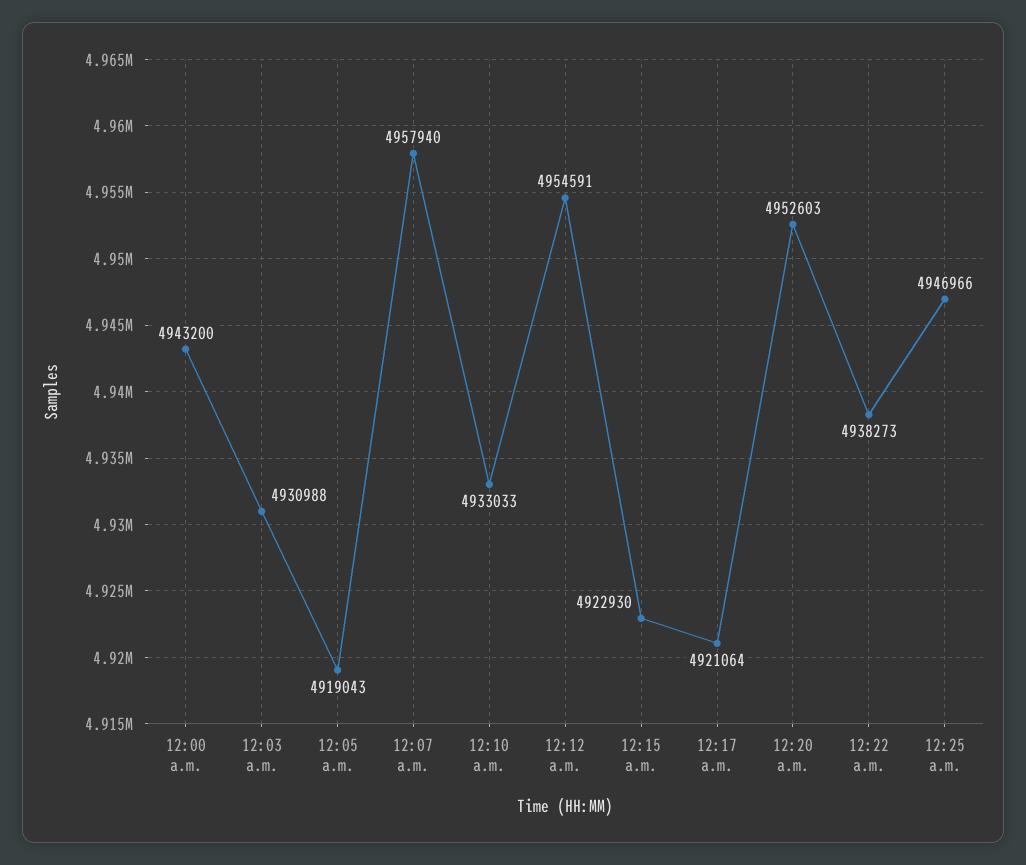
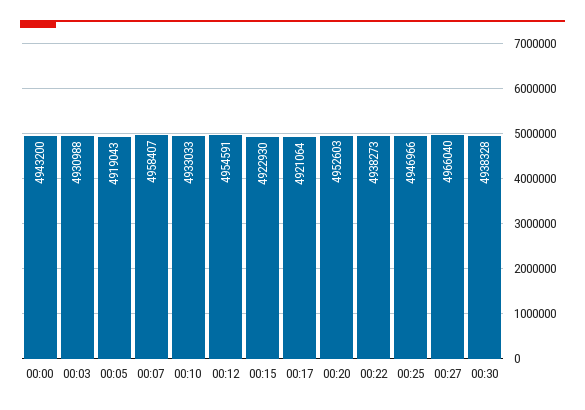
12:07 a.m.: 4957940 -> 4958407
00:27: none -> 4966040
00:30: none -> 4938328

